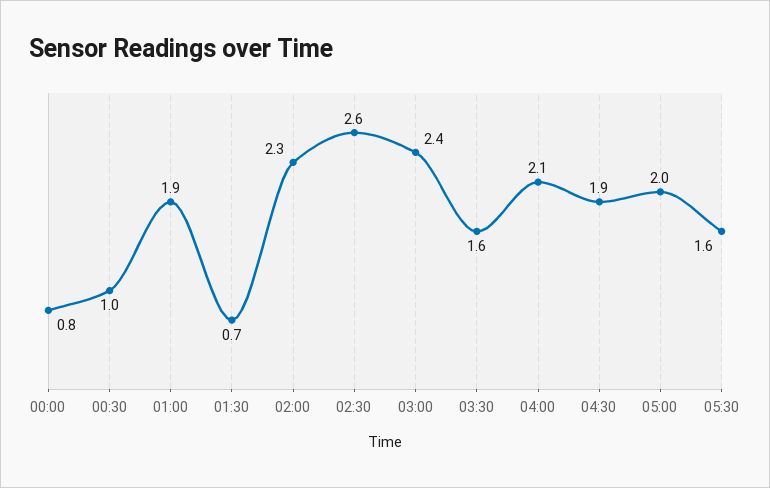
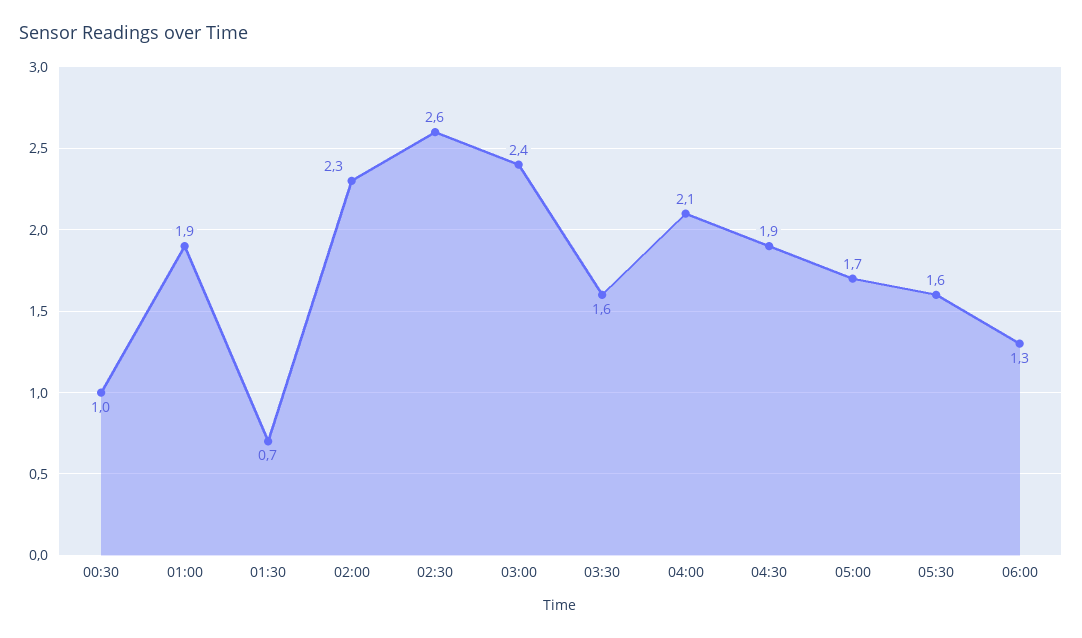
00:00: 0.8 -> none
05:00: 2 -> 1.7
06:00: none -> 1.3

